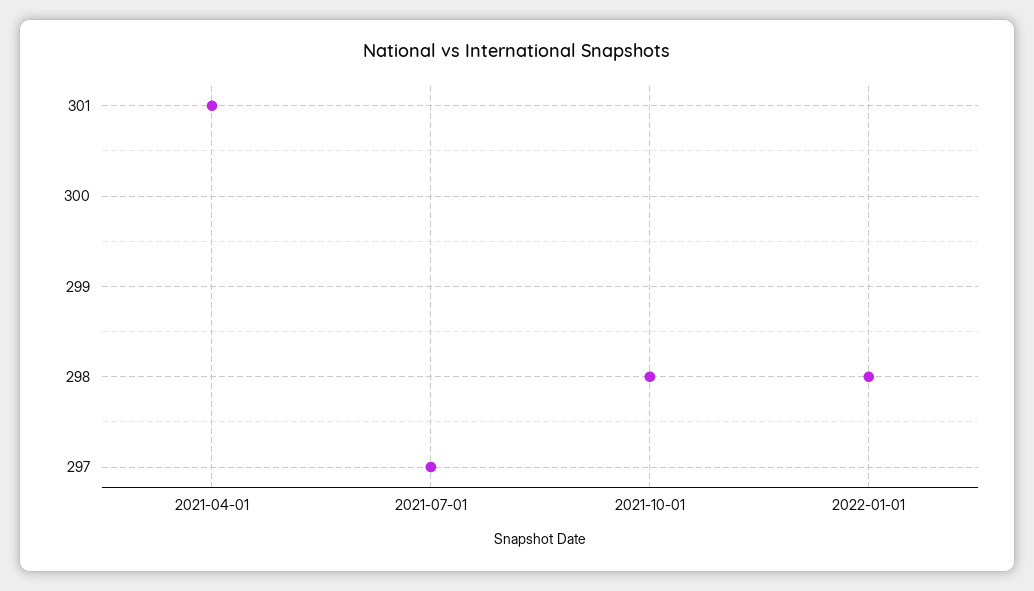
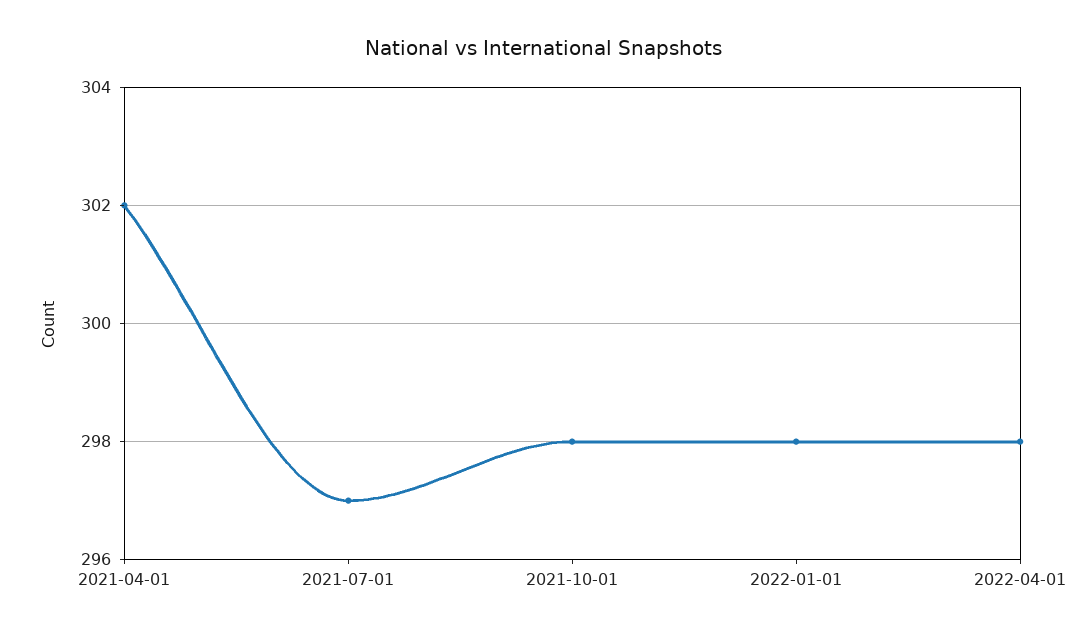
2021-04-01: 301 -> 302
2022-04-01: none -> 298

